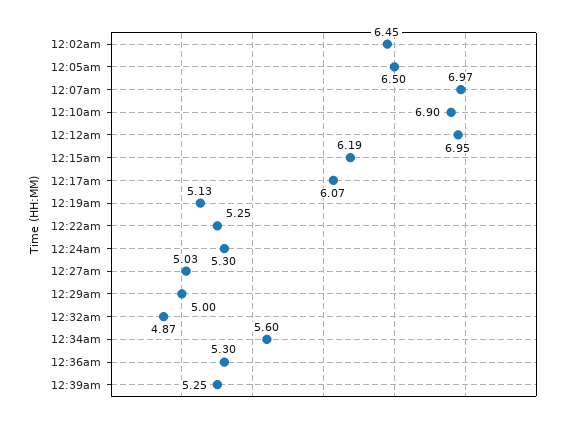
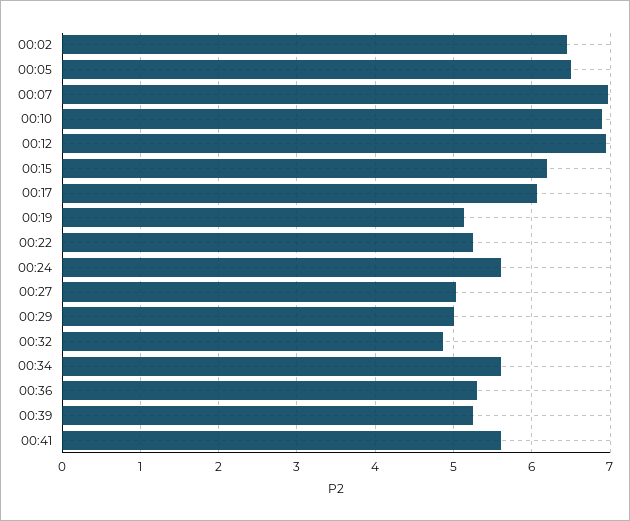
12:24am: 5.3 -> 5.6
00:41: none -> 5.6

